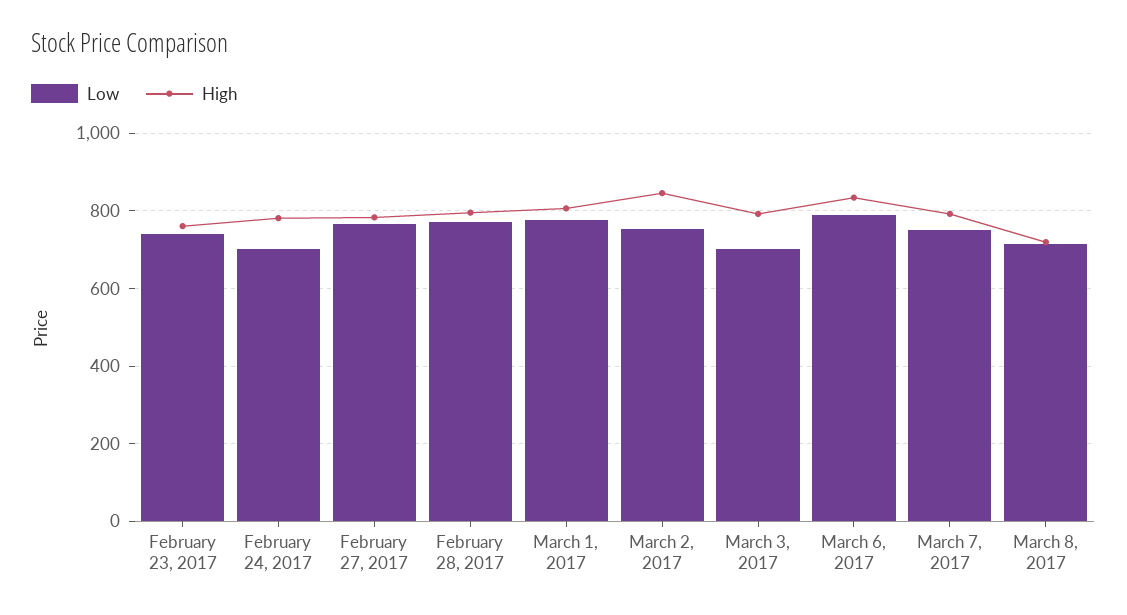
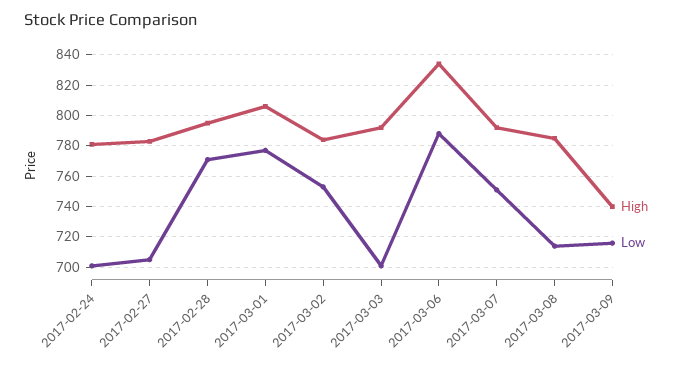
Low, February 23, 2017: 740 -> none
High, February 23, 2017: 760 -> none
Low, February 27, 2017: 760 -> 705
High, March 2, 2017: 840 -> 785
High, March 8, 2017: 720 -> 785
High, 2017-03-09: none -> 740
Low, 2017-03-09: none -> 715

